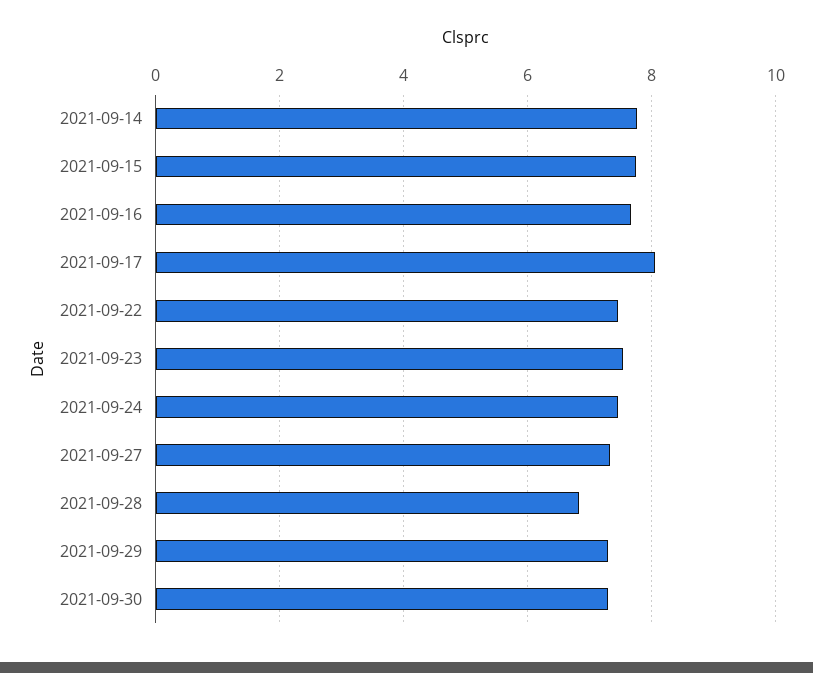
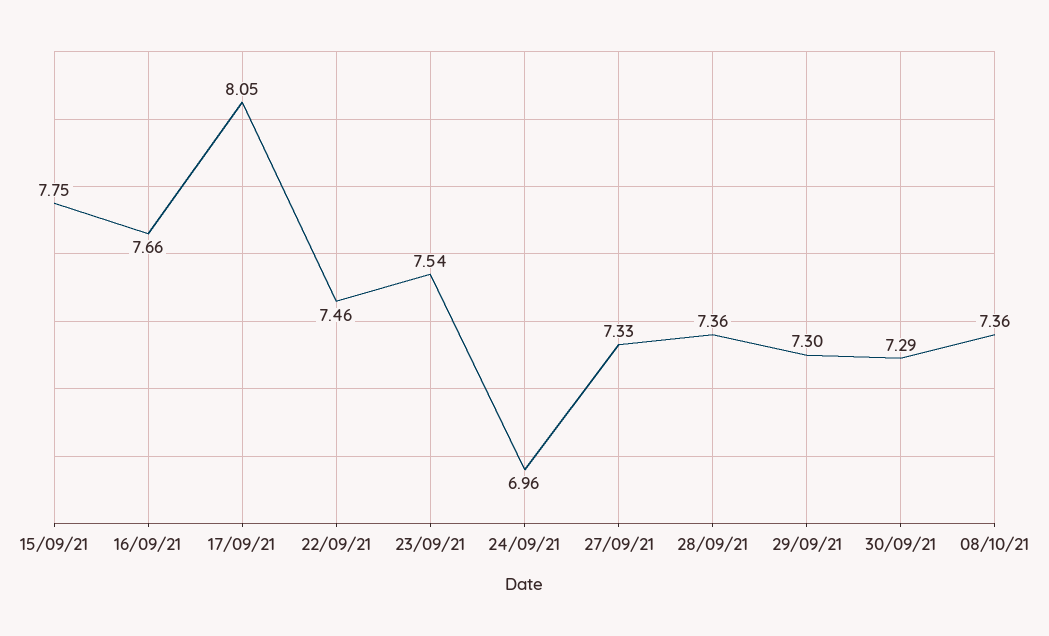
2021-09-14: 7.8 -> none
2021-09-24: 7.4 -> 6.96
2021-09-28: 6.8 -> 7.36
08/10/21: none -> 7.36

